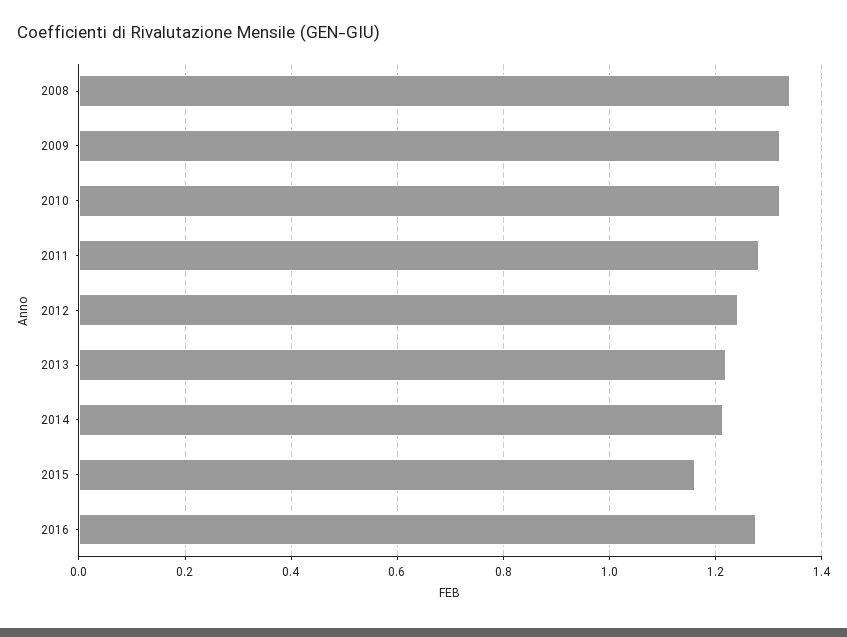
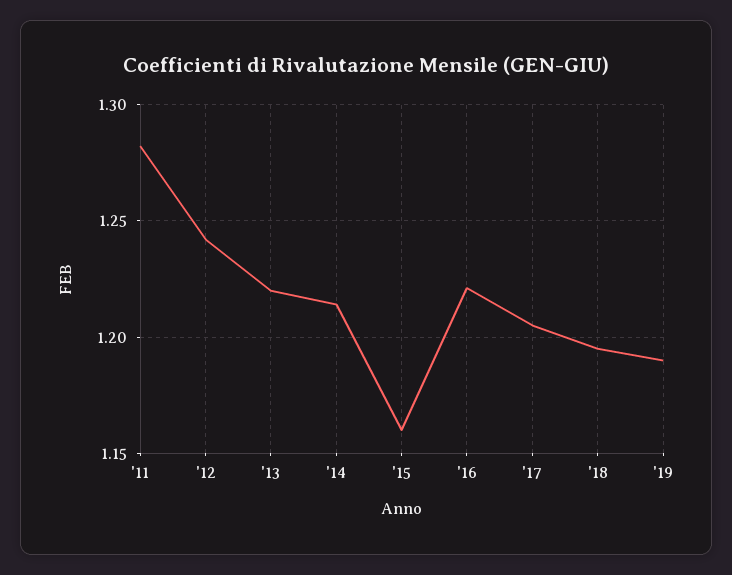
2008: 1.34 -> none
2009: 1.32 -> none
2010: 1.32 -> none
2016: 1.28 -> 1.22
'17: none -> 1.205
'18: none -> 1.195
'19: none -> 1.19

